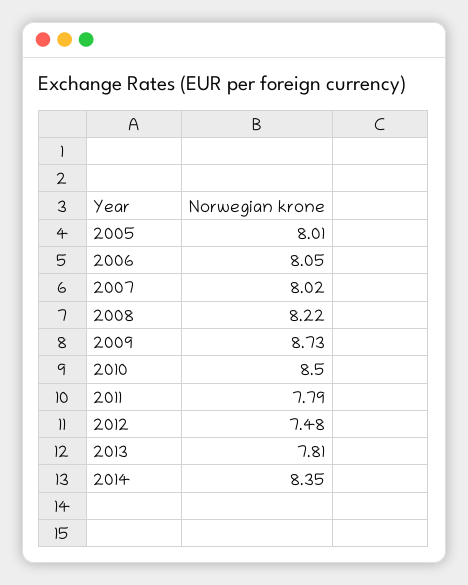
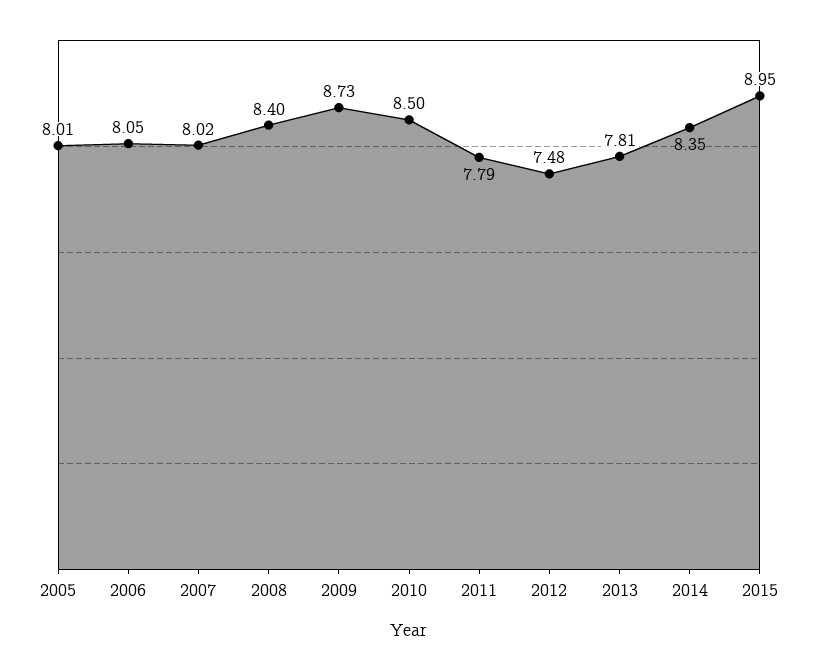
2008: 8.22 -> 8.4
2015: none -> 8.95

